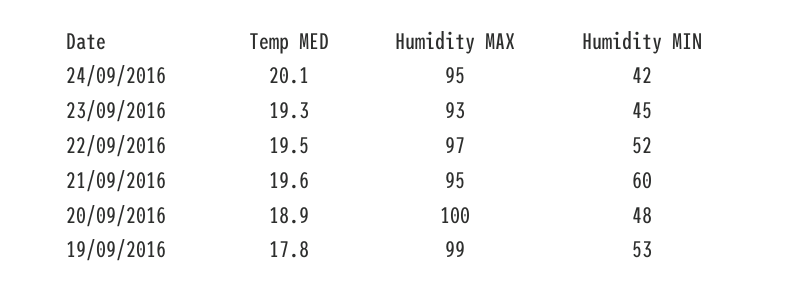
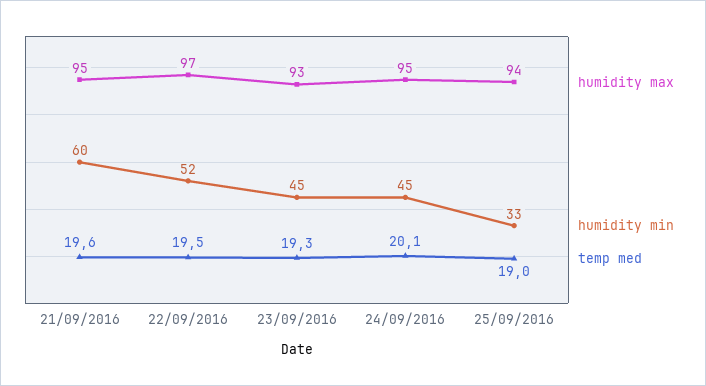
Humidity MIN, 24/09/2016: 42 -> 45
Temp MED, 20/09/2016: 18.9 -> none
Humidity MAX, 20/09/2016: 100 -> none
Humidity MIN, 20/09/2016: 48 -> none
Temp MED, 19/09/2016: 17.8 -> none
Humidity MAX, 19/09/2016: 99 -> none
Humidity MIN, 19/09/2016: 53 -> none
Humidity MAX, 25/09/2016: none -> 94
Humidity MIN, 25/09/2016: none -> 33
Temp MED, 25/09/2016: none -> 19

